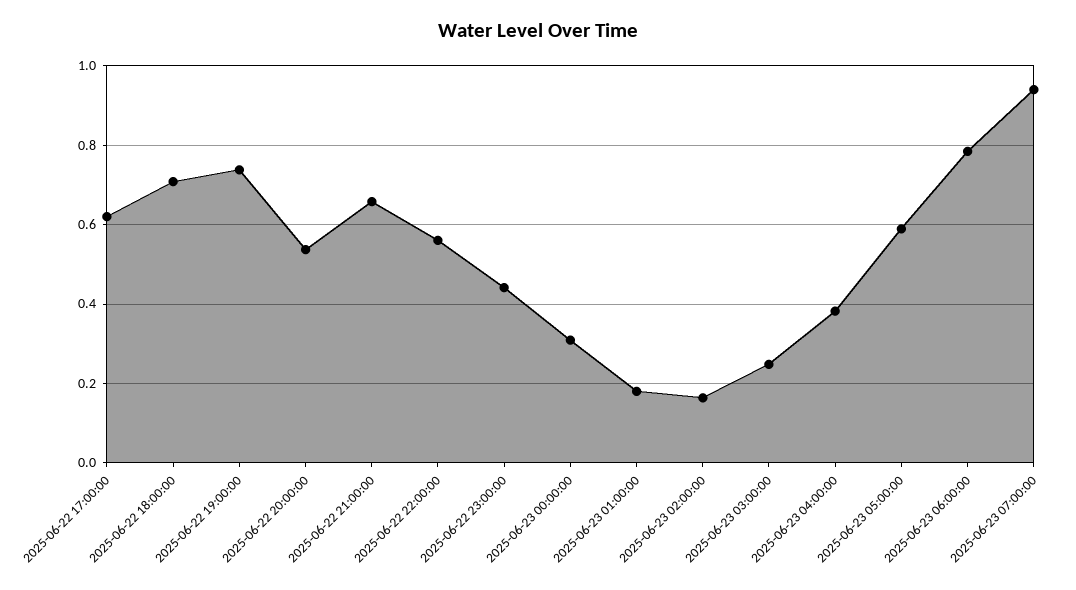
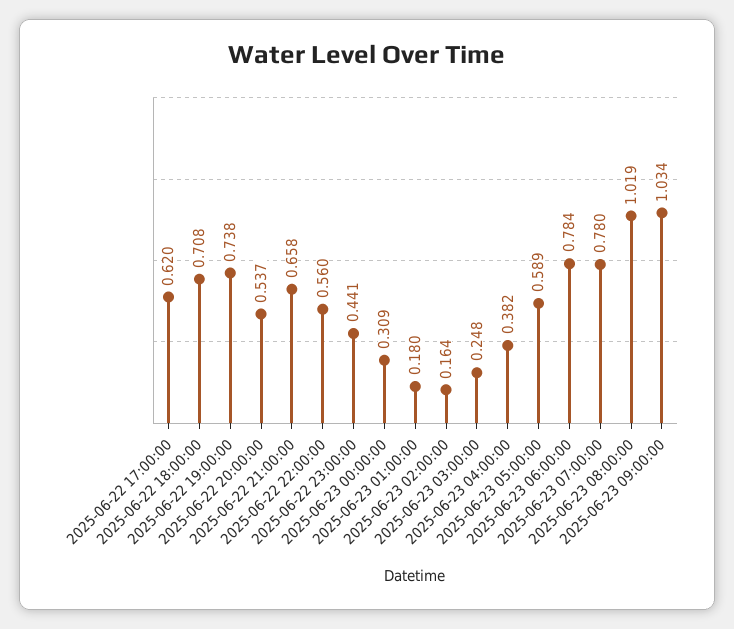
2025-06-23 07:00:00: 0.94 -> 0.78
2025-06-23 08:00:00: none -> 1.019
2025-06-23 09:00:00: none -> 1.034

